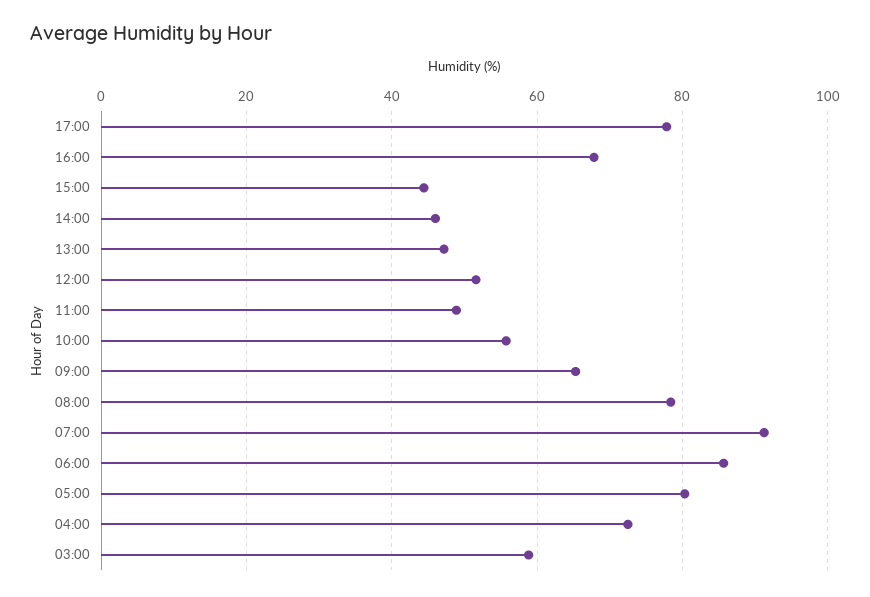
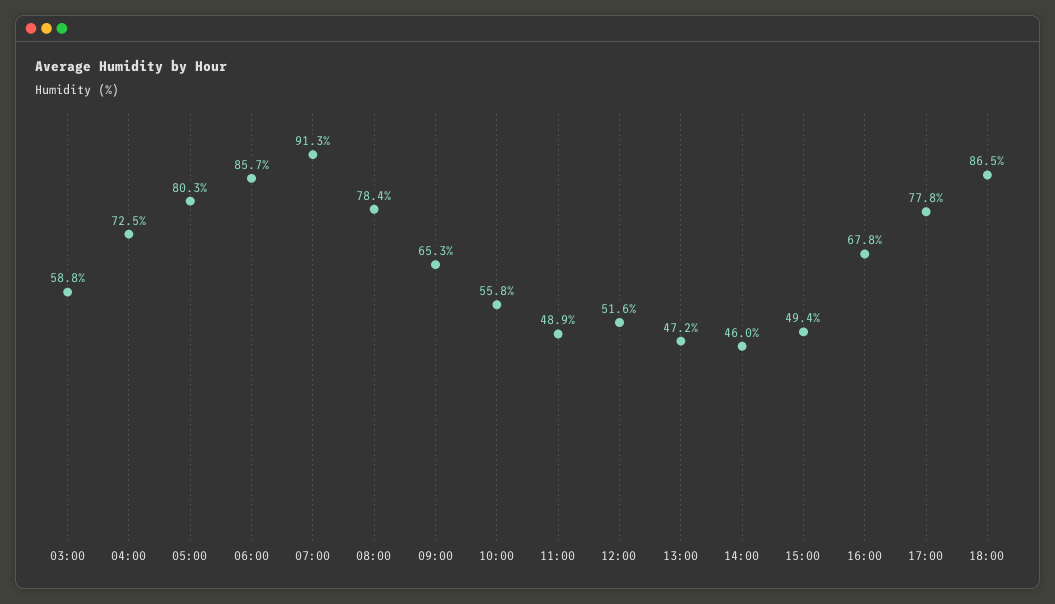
15:00: 44 -> 49.4
18:00: none -> 86.5

